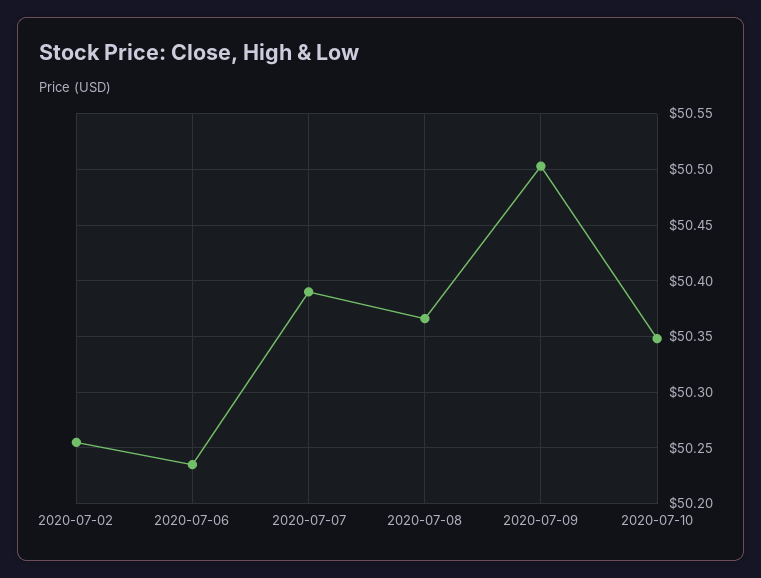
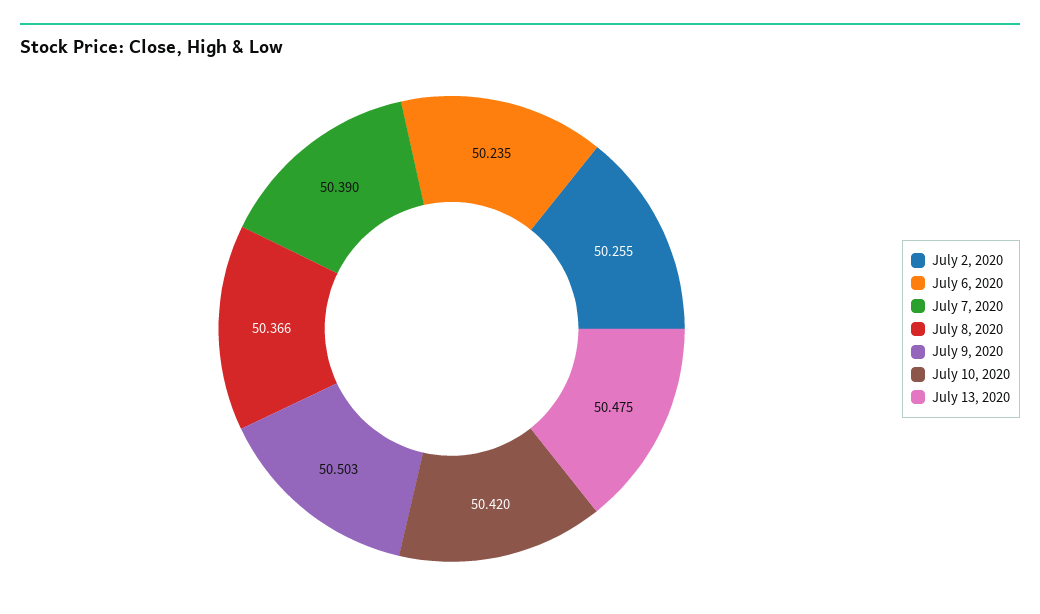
2020-07-10: 50.35 -> 50.42
July 13, 2020: none -> 50.475

